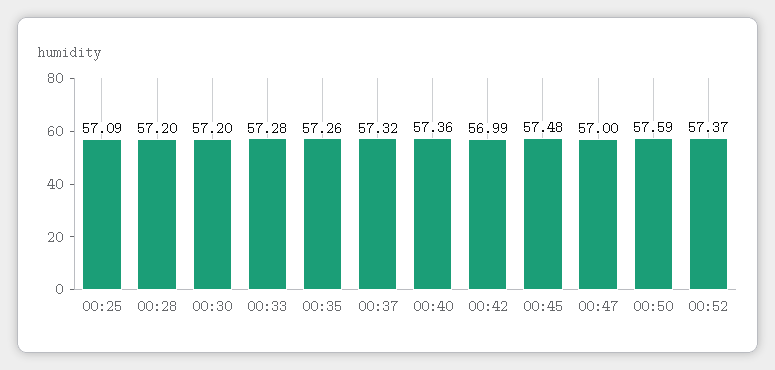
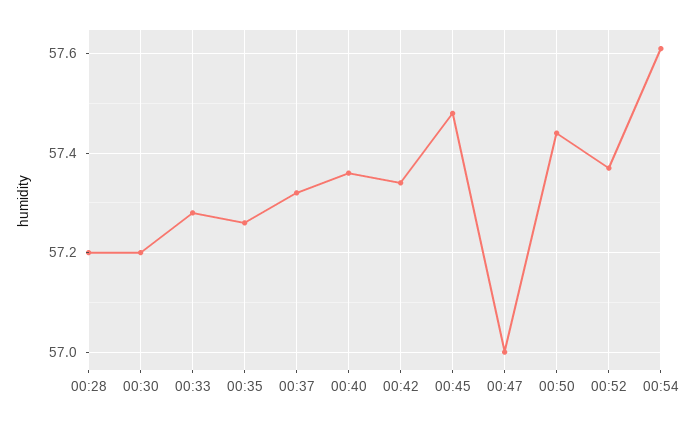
00:25: 57.09 -> none
00:42: 56.99 -> 57.35
00:50: 57.59 -> 57.45
00:54: none -> 57.6

